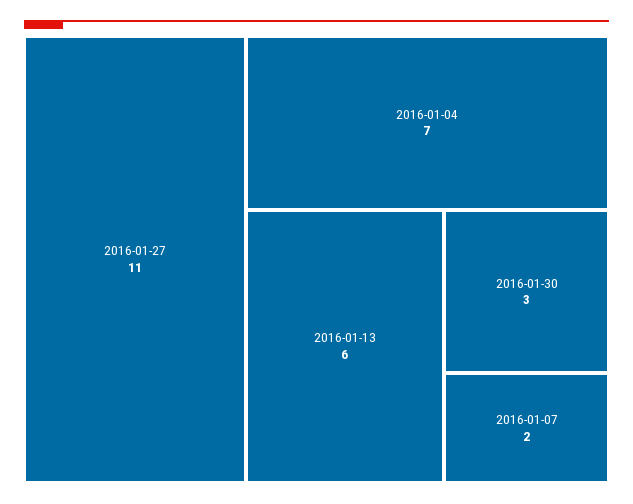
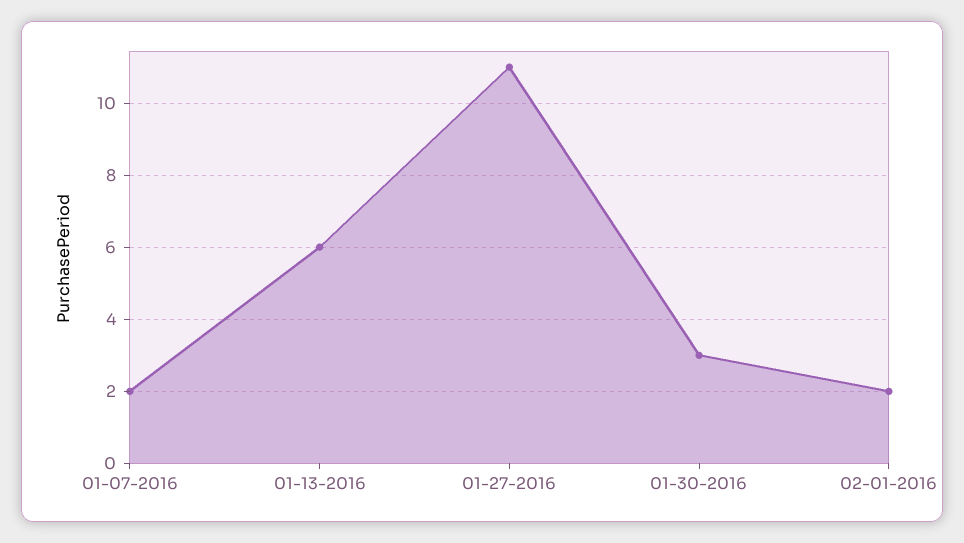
2016-01-04: 7 -> none
02-01-2016: none -> 2

